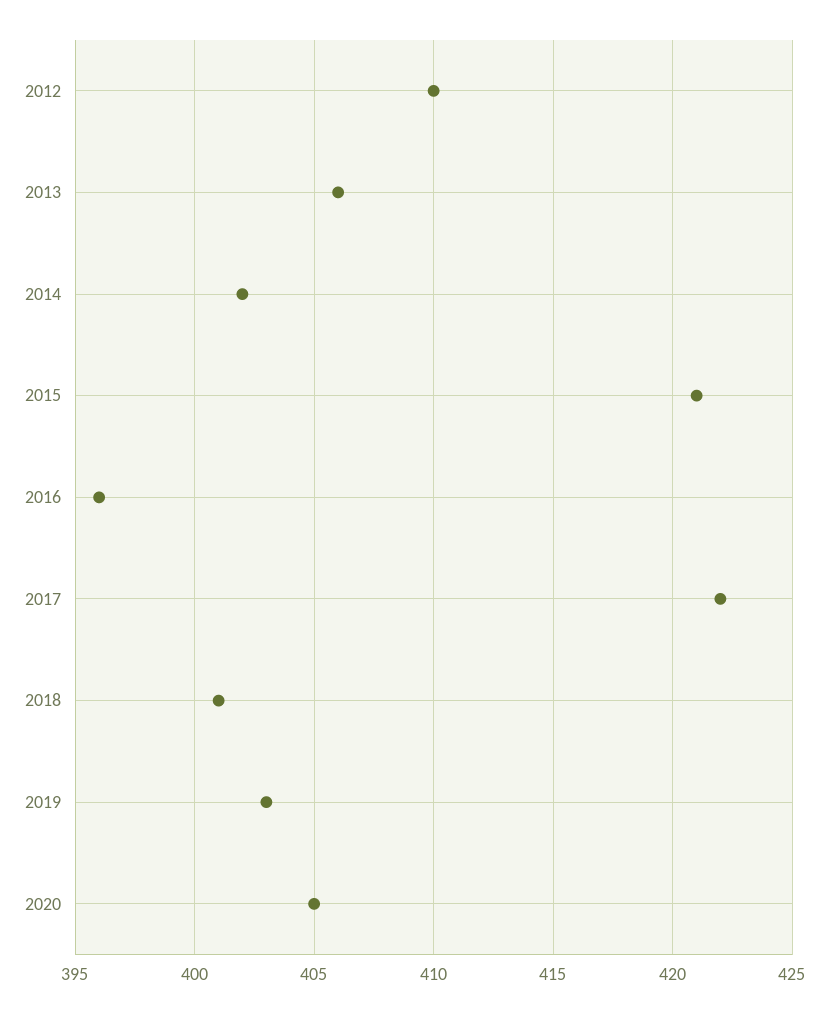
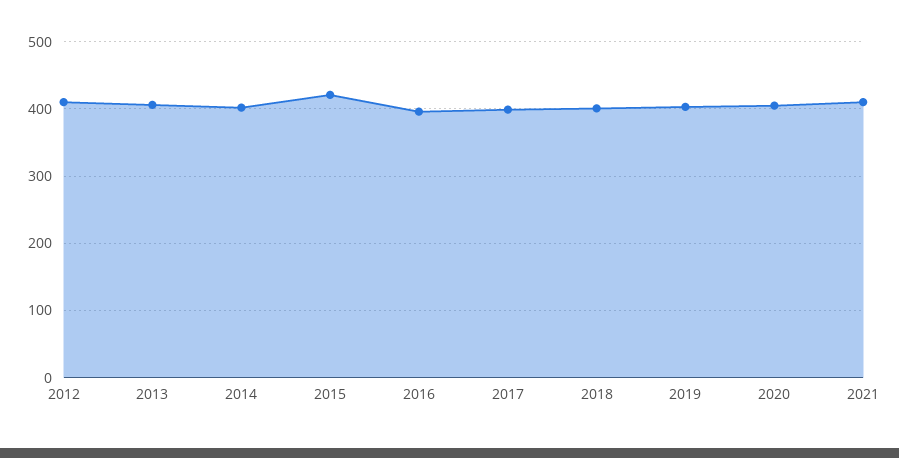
2017: 422 -> 400
2021: none -> 410

